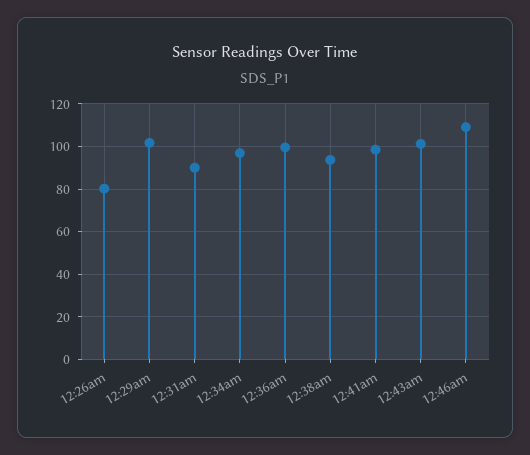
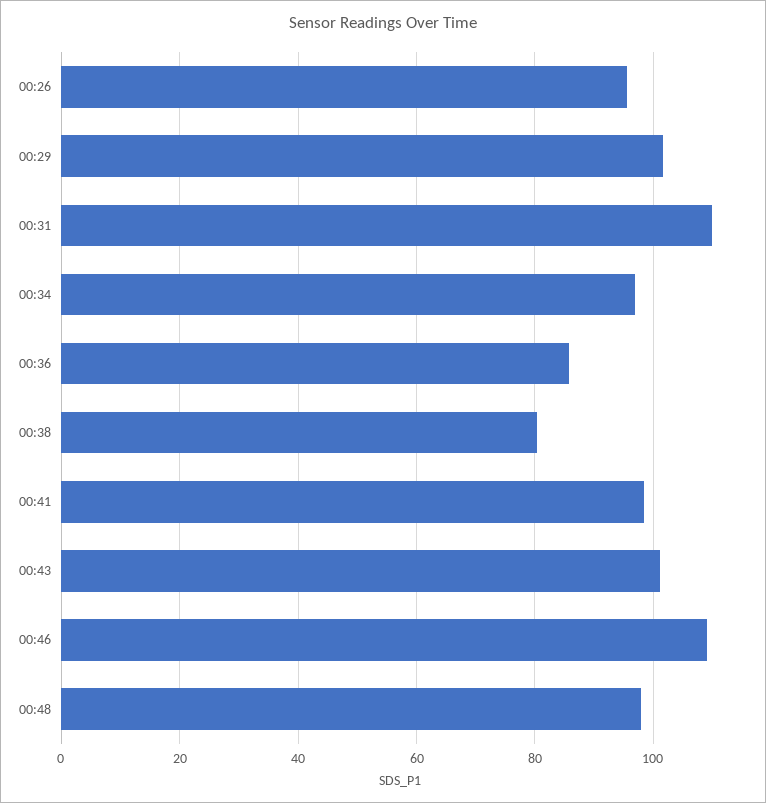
12:26am: 80 -> 96
12:31am: 90 -> 110
12:36am: 100 -> 86
12:38am: 95 -> 80
00:48: none -> 98

